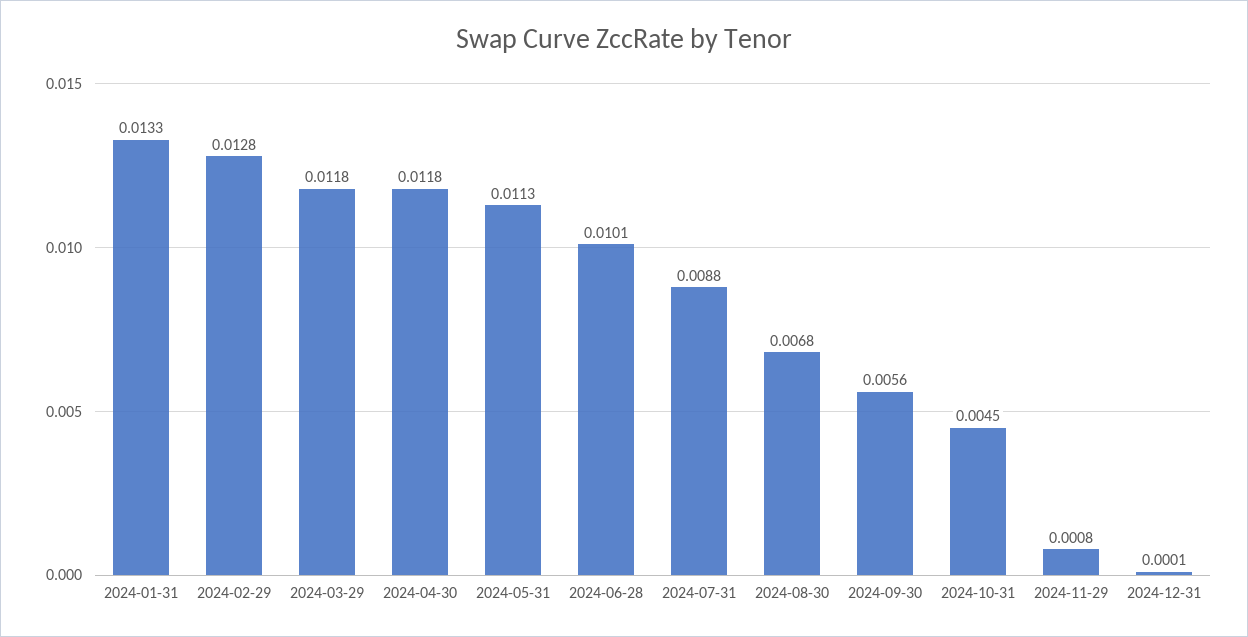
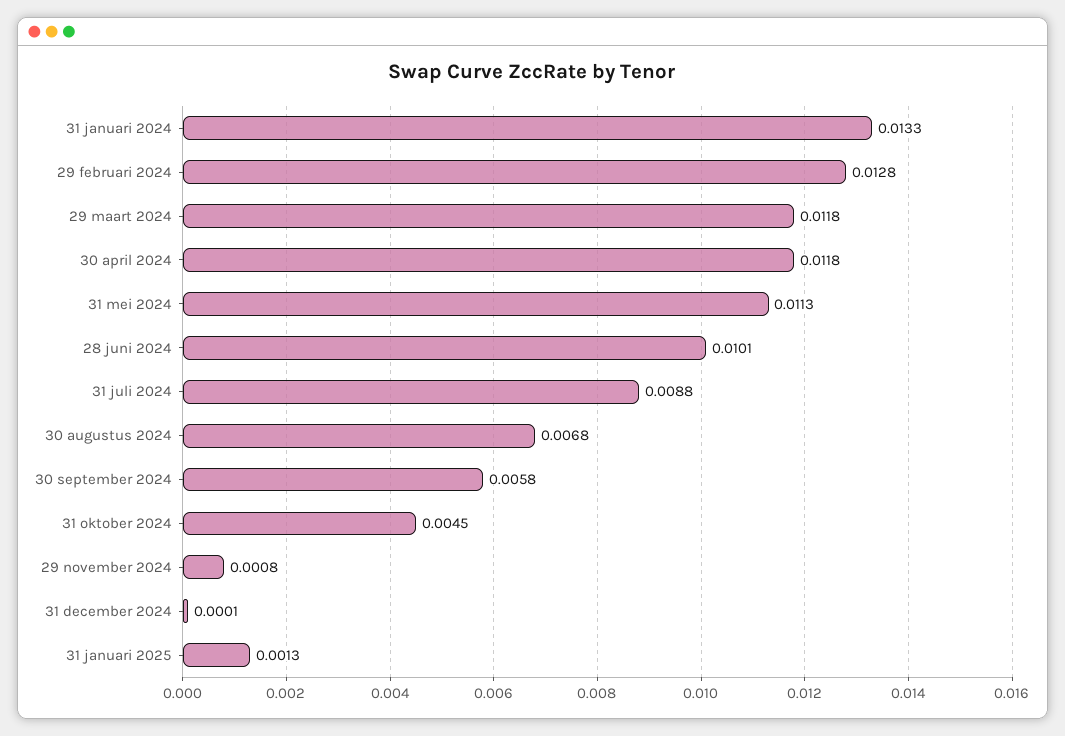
2024-09-30: 0.0056 -> 0.0058
31 januari 2025: none -> 0.0013

